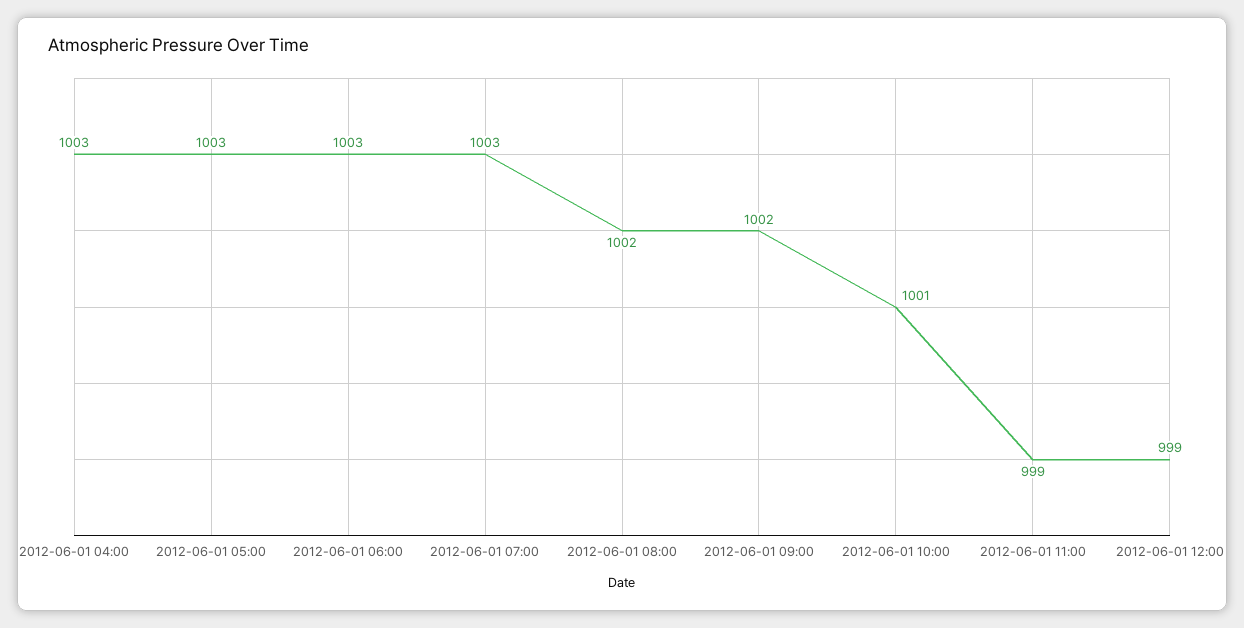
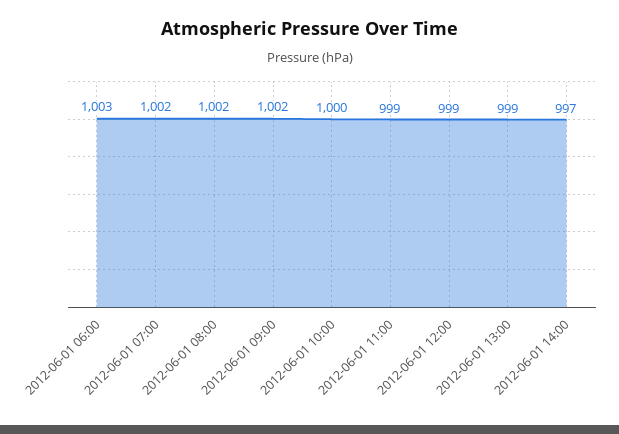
2012-06-01 04:00: 1003 -> none
2012-06-01 05:00: 1003 -> none
2012-06-01 07:00: 1003 -> 1002
2012-06-01 10:00: 1001 -> 1000
2012-06-01 13:00: none -> 999
2012-06-01 14:00: none -> 997

